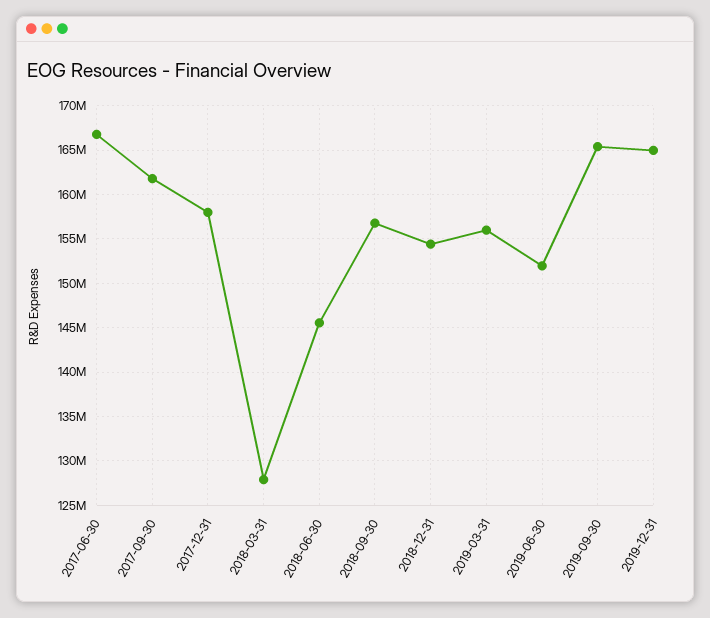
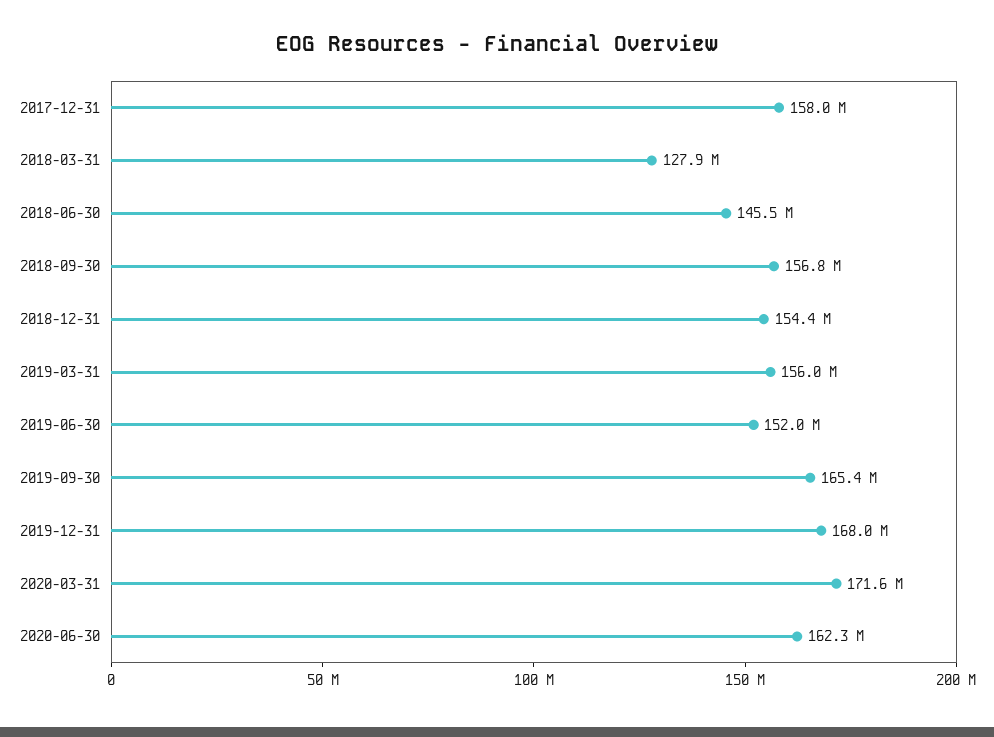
2017-06-30: 167000000 -> none
2017-09-30: 162000000 -> none
2019-12-31: 165000000 -> 168000000
2020-03-31: none -> 171600000
2020-06-30: none -> 162300000

